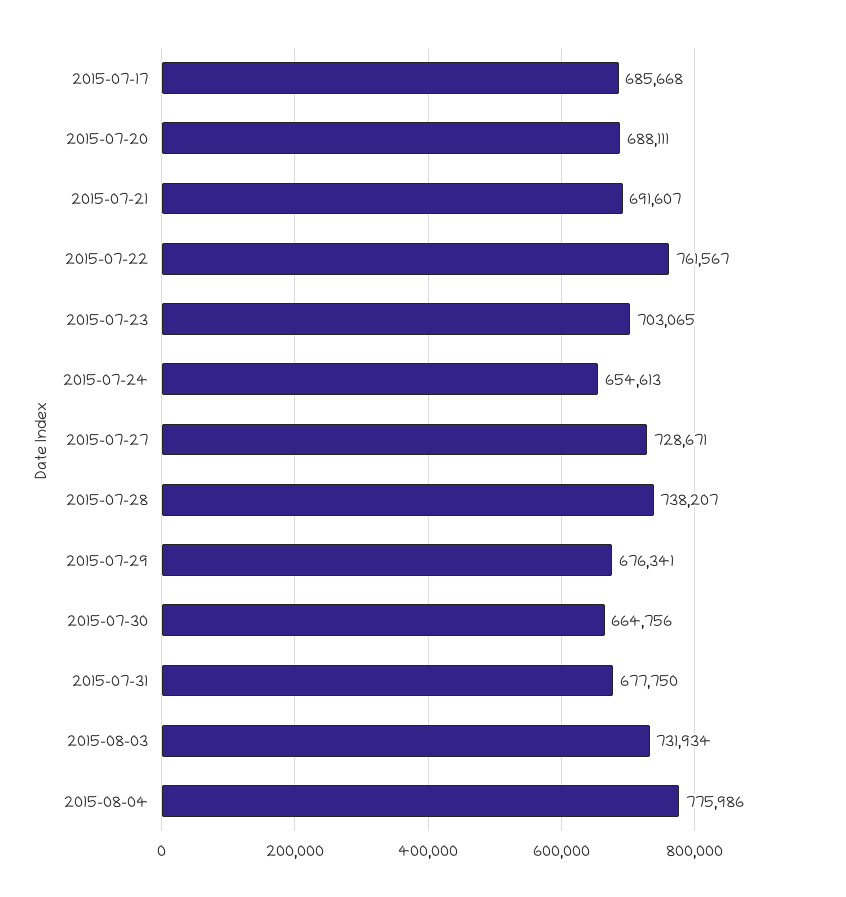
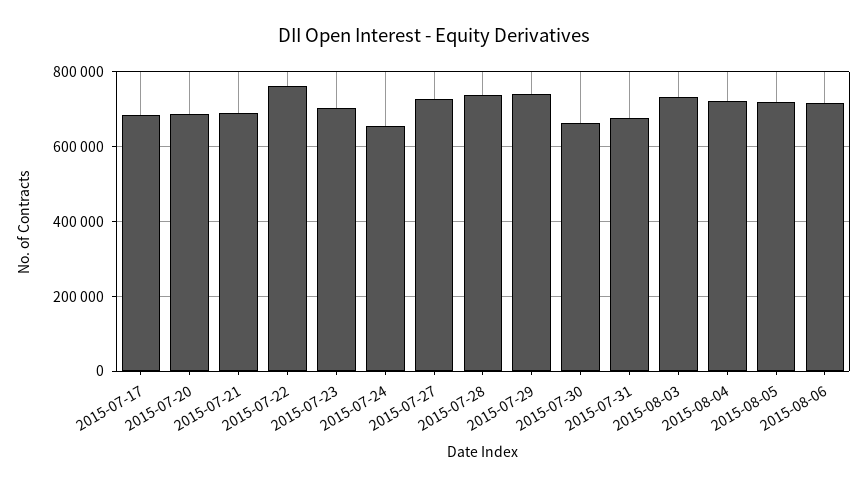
2015-07-29: 676341 -> 740000
2015-08-04: 775986 -> 720000
2015-08-05: none -> 720000
2015-08-06: none -> 720000

